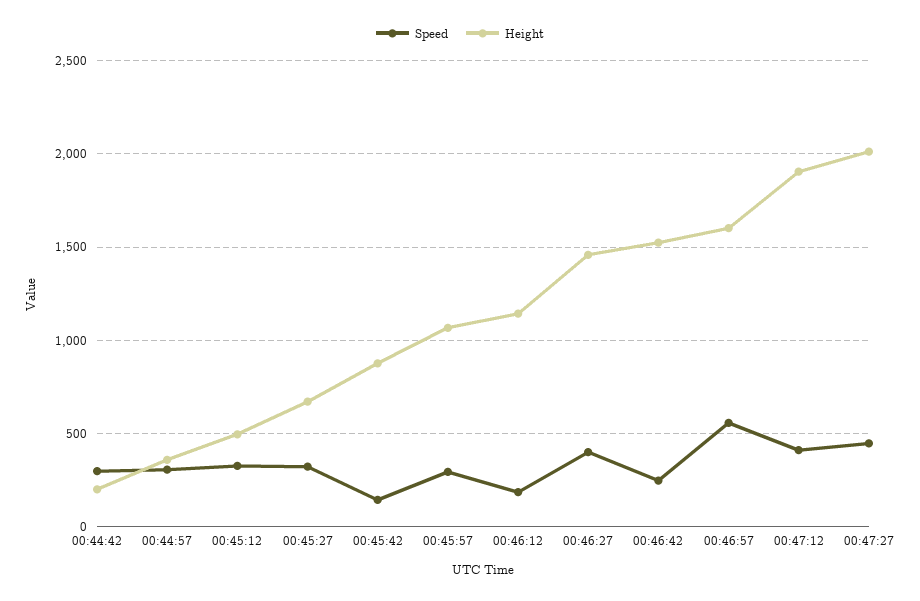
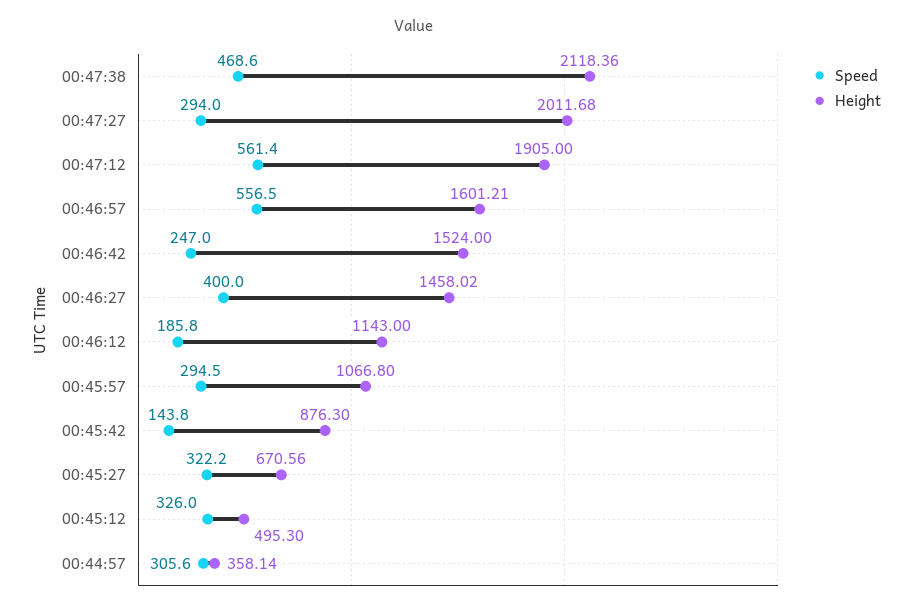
Speed, 00:44:42: 300 -> none
Height, 00:44:42: 200 -> none
Speed, 00:47:12: 400 -> 561.4
Speed, 00:47:27: 450 -> 294
Speed, 00:47:38: none -> 468.6
Height, 00:47:38: none -> 2118.36

